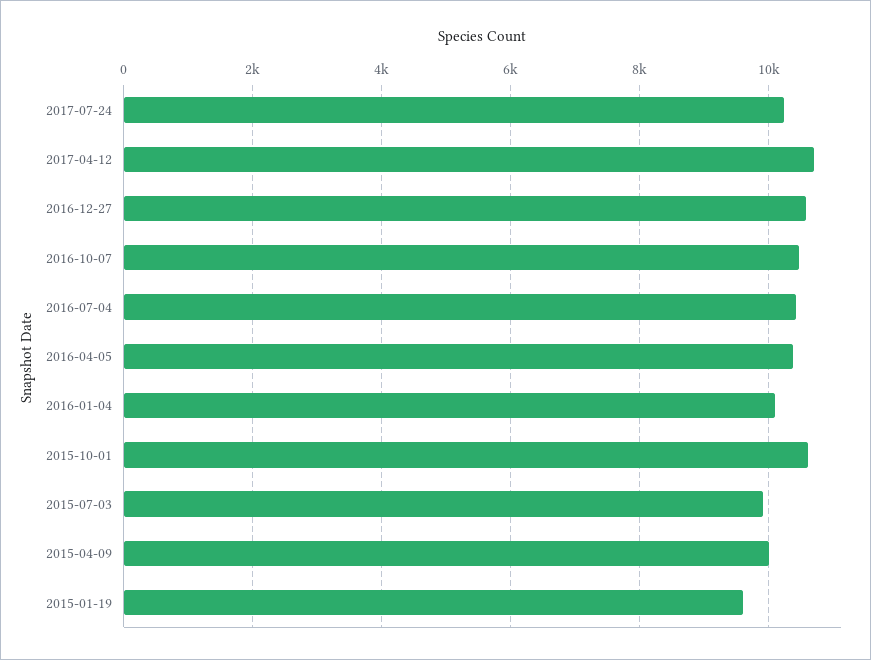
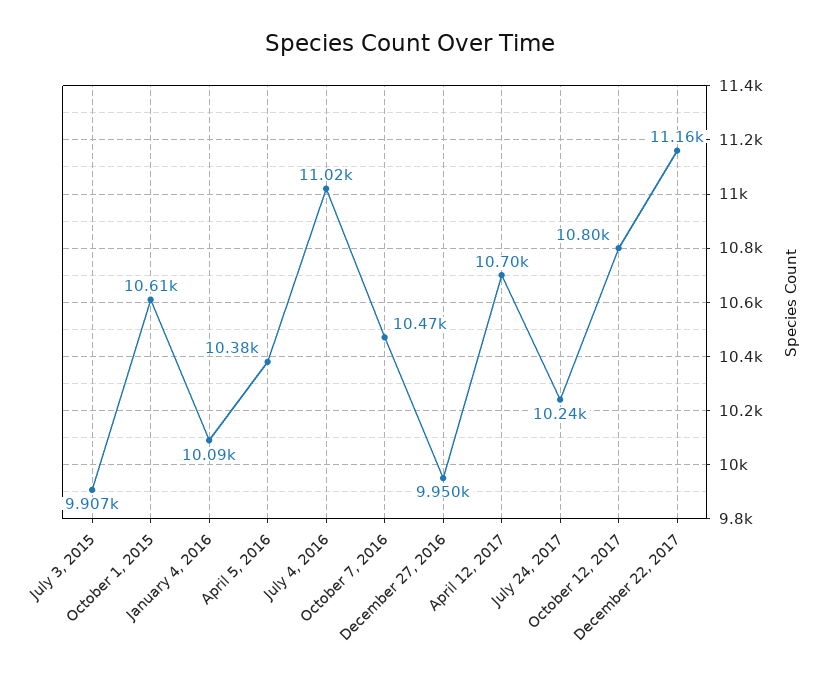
2016-12-27: 10600 -> 9950
2016-07-04: 10400 -> 11020
2015-04-09: 10000 -> none
2015-01-19: 9600 -> none
October 12, 2017: none -> 10800
December 22, 2017: none -> 11160

